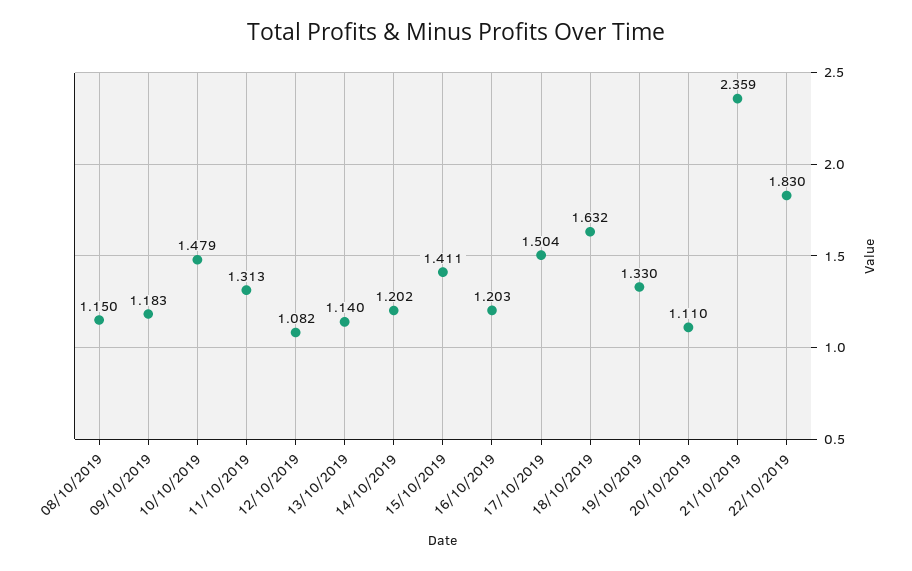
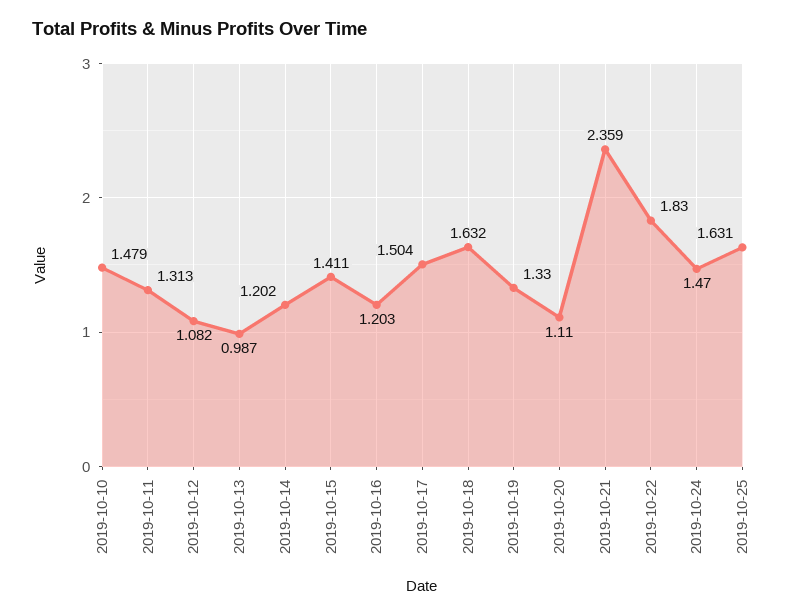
08/10/2019: 1.15 -> none
09/10/2019: 1.183 -> none
13/10/2019: 1.14 -> 0.987
2019-10-24: none -> 1.47
2019-10-25: none -> 1.631

